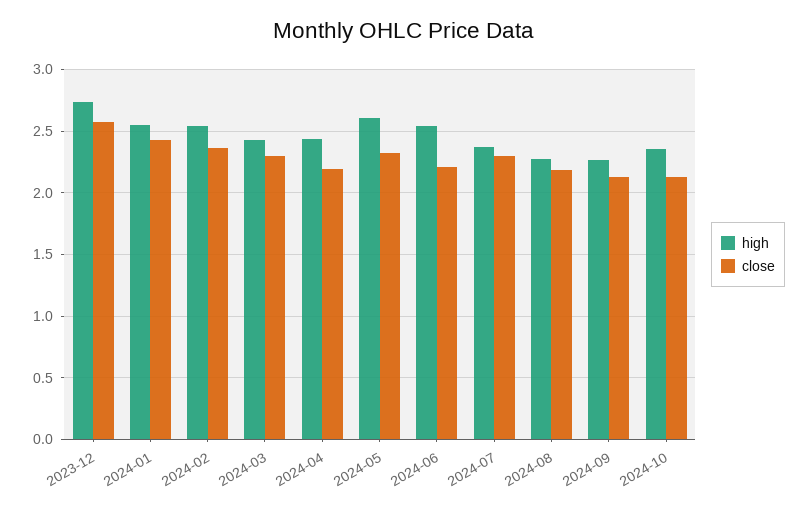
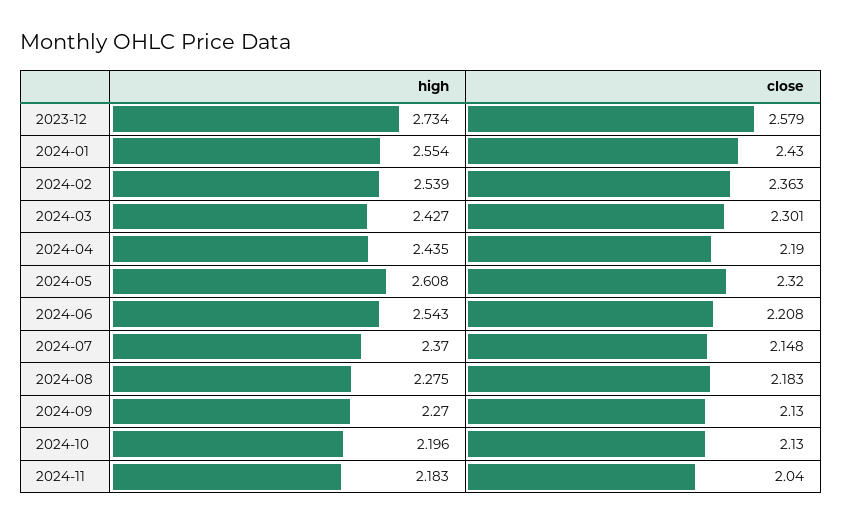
close, 2024-07: 2.3 -> 2.148
high, 2024-10: 2.35 -> 2.196
high, 2024-11: none -> 2.183
close, 2024-11: none -> 2.04

